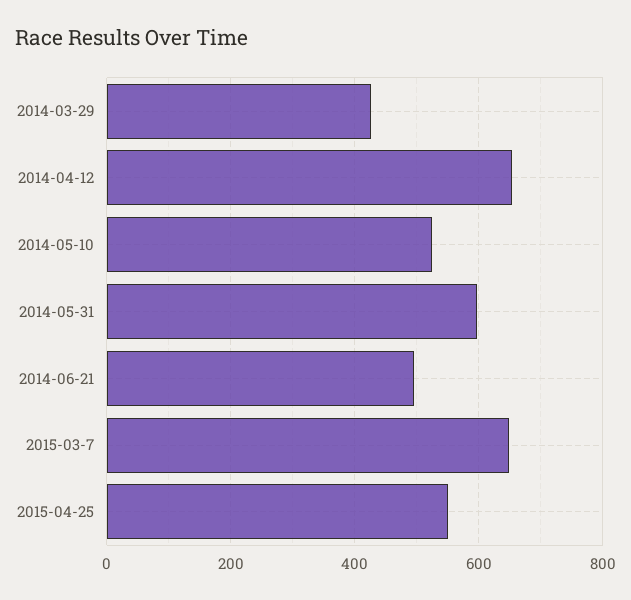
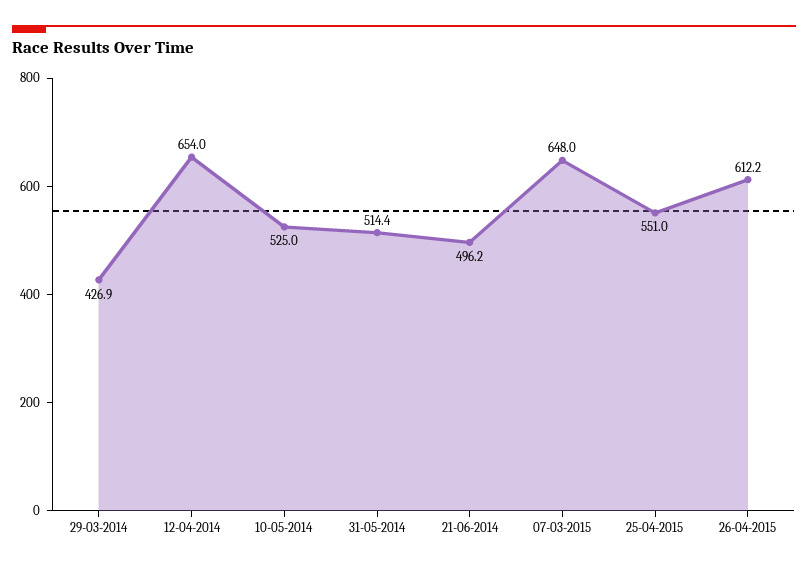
2014-05-31: 600 -> 514.4
26-04-2015: none -> 612.2

